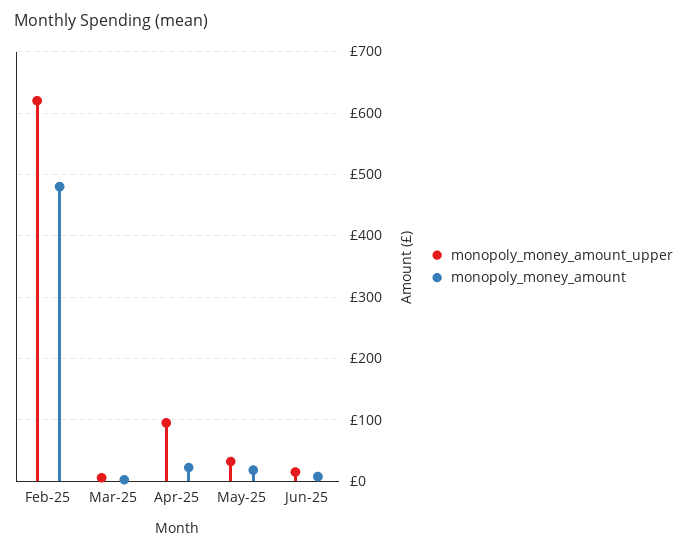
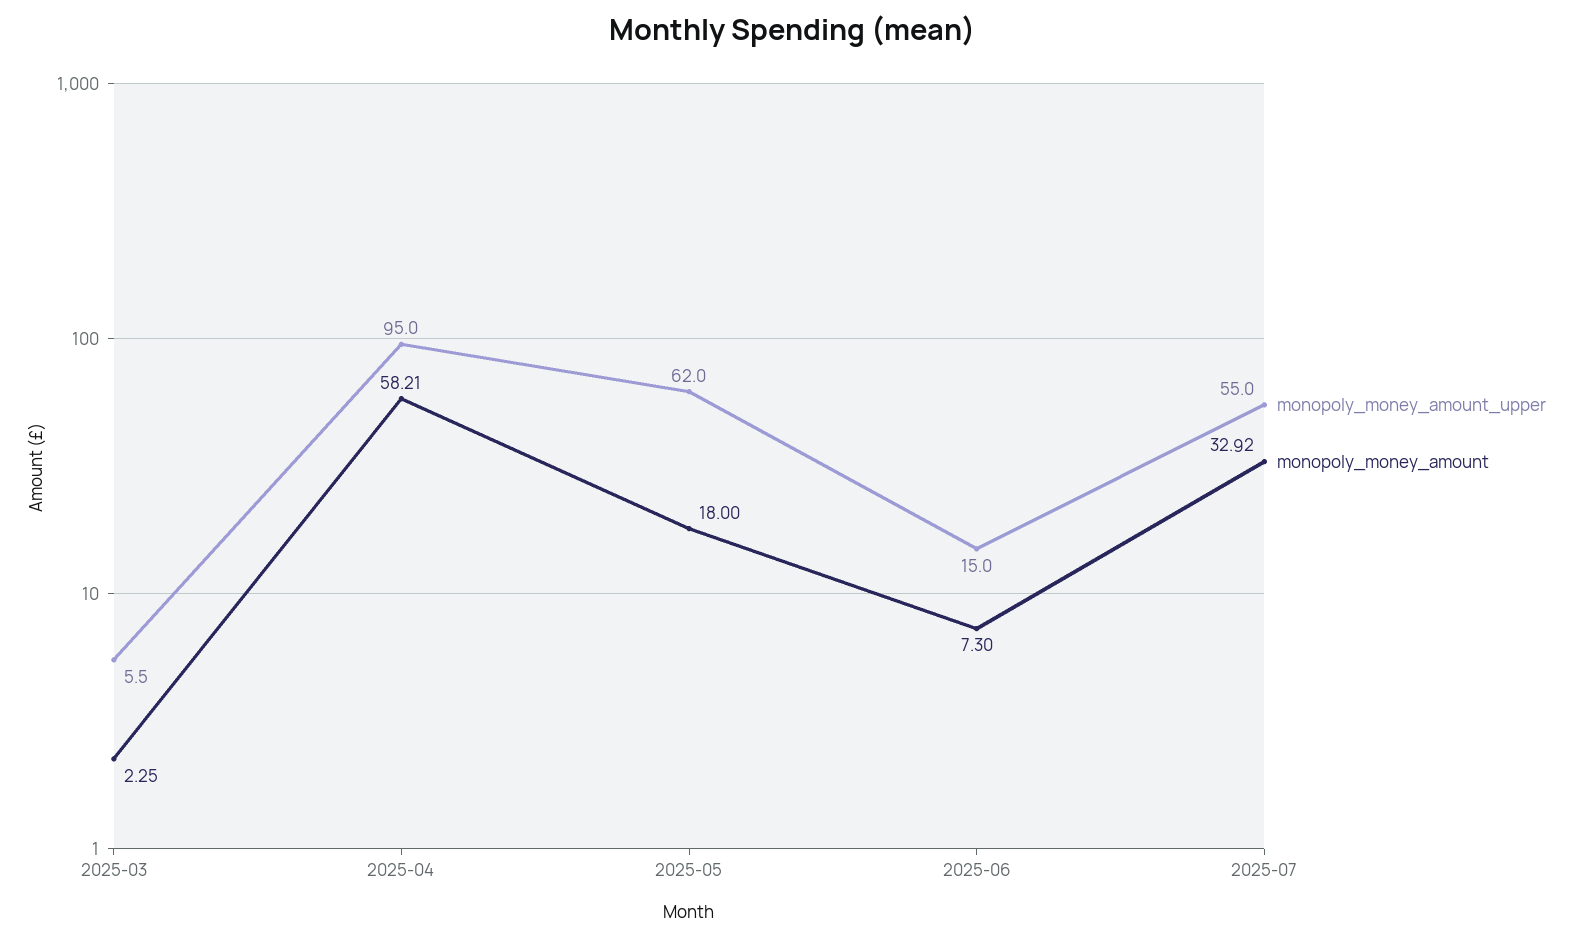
monopoly_money_amount_upper, Feb-25: 620 -> none
monopoly_money_amount, Feb-25: 480 -> none
monopoly_money_amount, Apr-25: 20 -> 58.21
monopoly_money_amount_upper, May-25: 30 -> 62
monopoly_money_amount_upper, 2025-07: none -> 55
monopoly_money_amount, 2025-07: none -> 32.92

